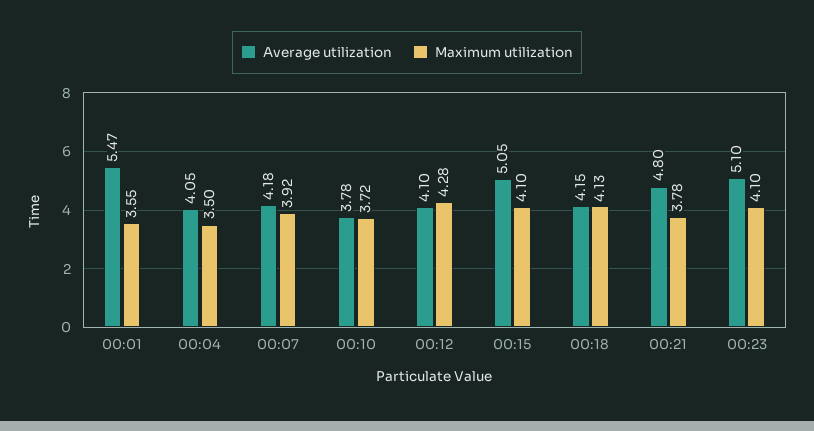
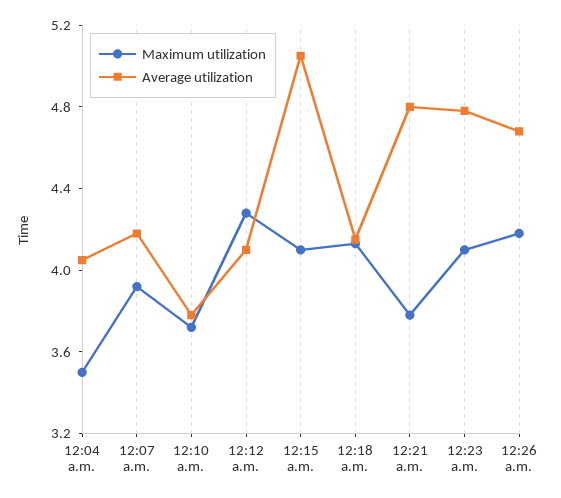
Average utilization, 00:01: 5.47 -> none
Maximum utilization, 00:01: 3.55 -> none
Average utilization, 00:23: 5.1 -> 4.8
Maximum utilization, 12:26 a.m.: none -> 4.2
Average utilization, 12:26 a.m.: none -> 4.7

